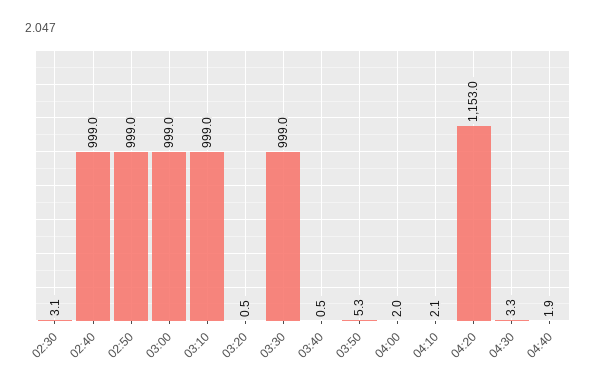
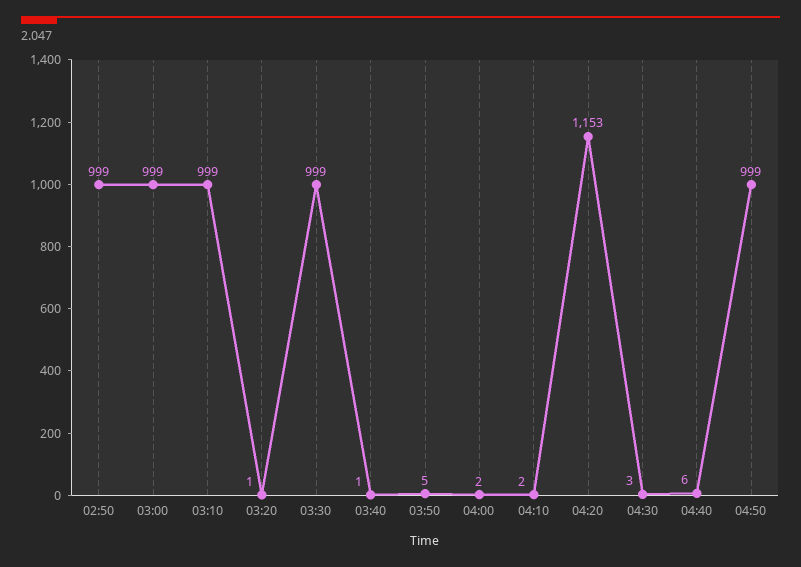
02:30: 3.1 -> none
02:40: 999 -> none
04:40: 1.9 -> 6
04:50: none -> 999

